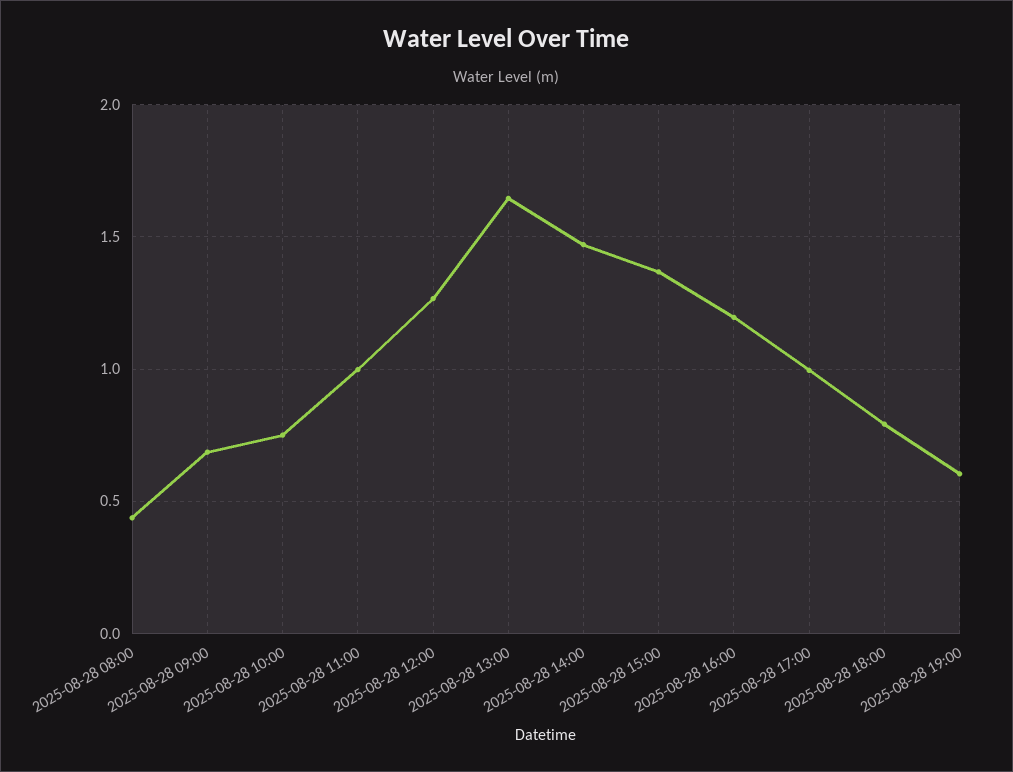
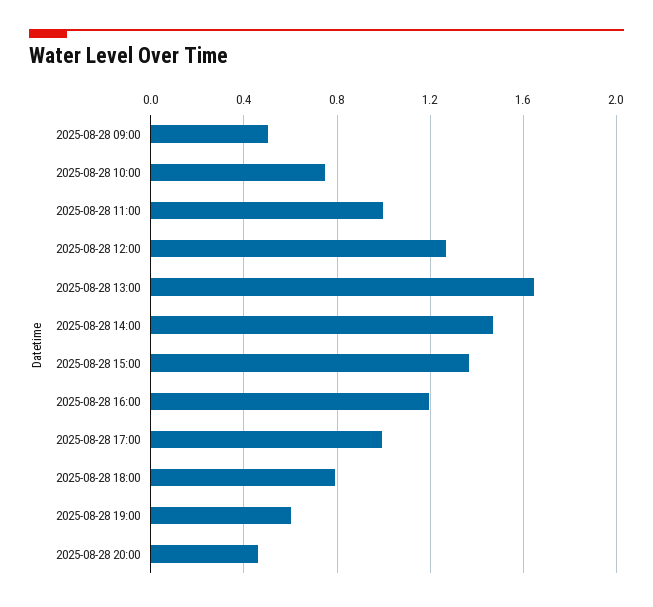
2025-08-28 08:00: 0.45 -> none
2025-08-28 09:00: 0.7 -> 0.5
2025-08-28 20:00: none -> 0.45

